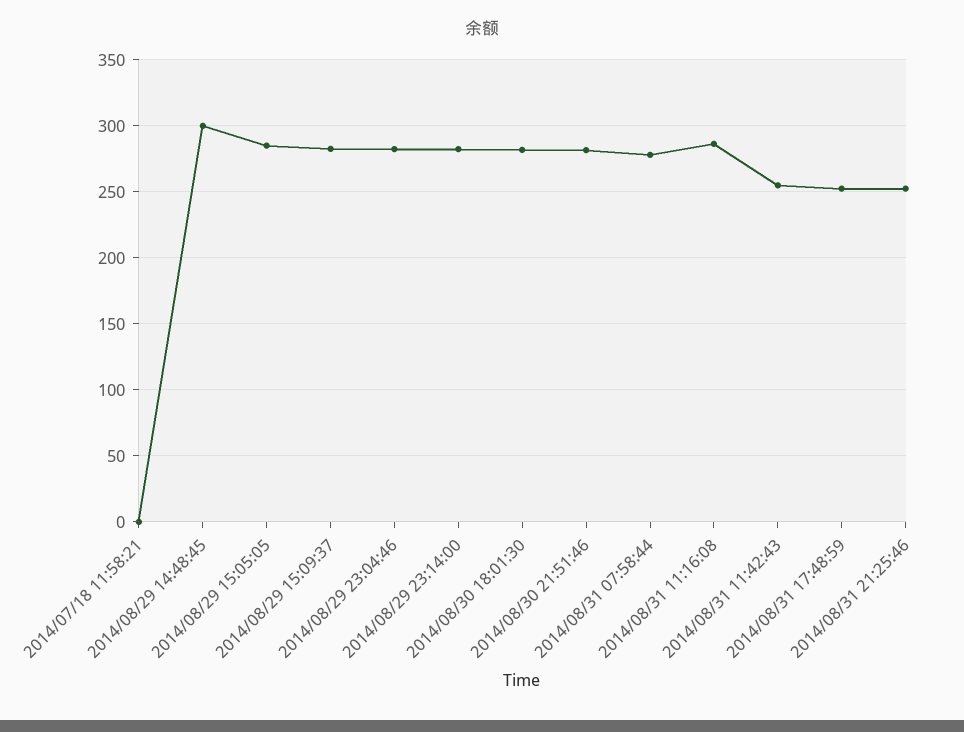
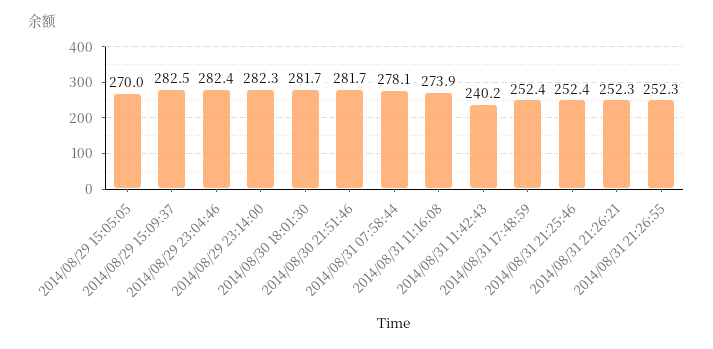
2014/07/18 11:58:21: 0 -> none
2014/08/29 14:48:45: 300 -> none
2014/08/29 15:05:05: 285 -> 270
2014/08/31 11:16:08: 285 -> 273.9
2014/08/31 11:42:43: 255 -> 240.2
2014/08/31 21:26:21: none -> 252.3
2014/08/31 21:26:55: none -> 252.3

